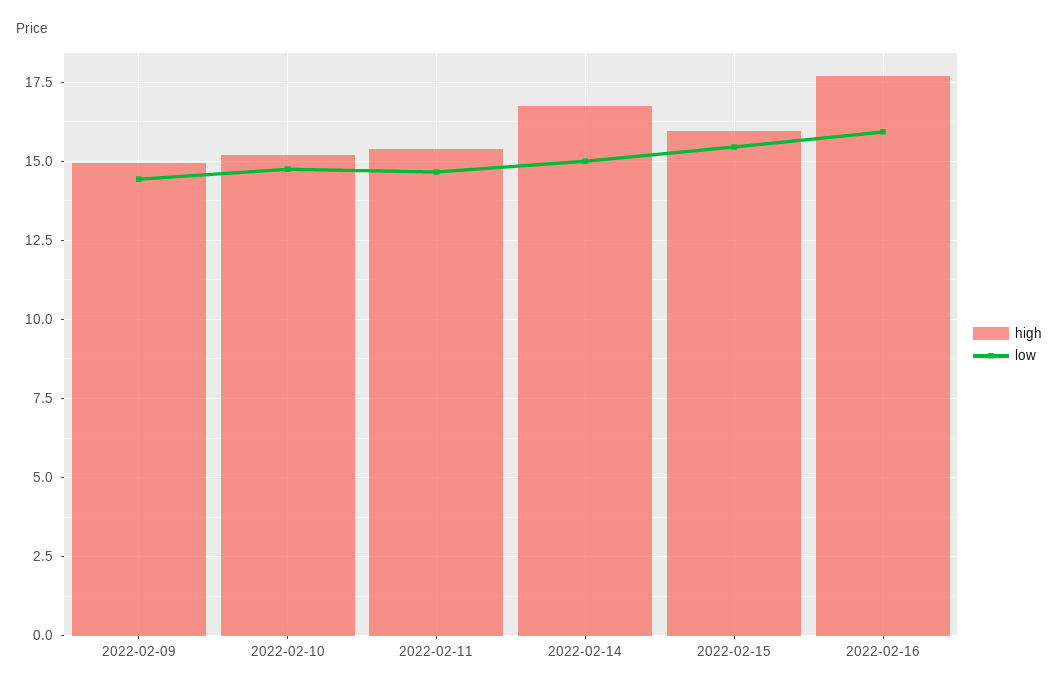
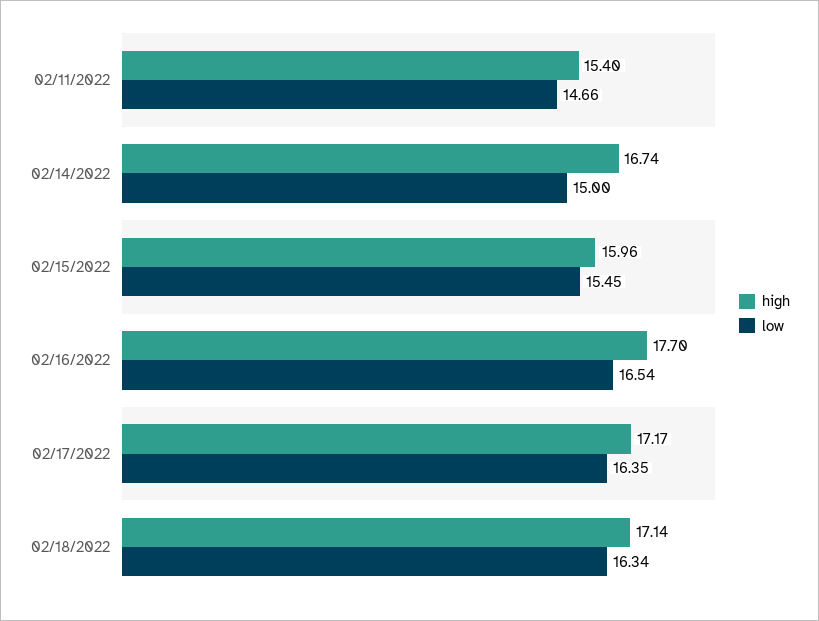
high, 2022-02-09: 15 -> none
low, 2022-02-09: 14.5 -> none
high, 2022-02-10: 15.25 -> none
low, 2022-02-10: 14.75 -> none
low, 2022-02-16: 16 -> 16.54
high, 02/17/2022: none -> 17.17
low, 02/17/2022: none -> 16.35
high, 02/18/2022: none -> 17.14
low, 02/18/2022: none -> 16.34

